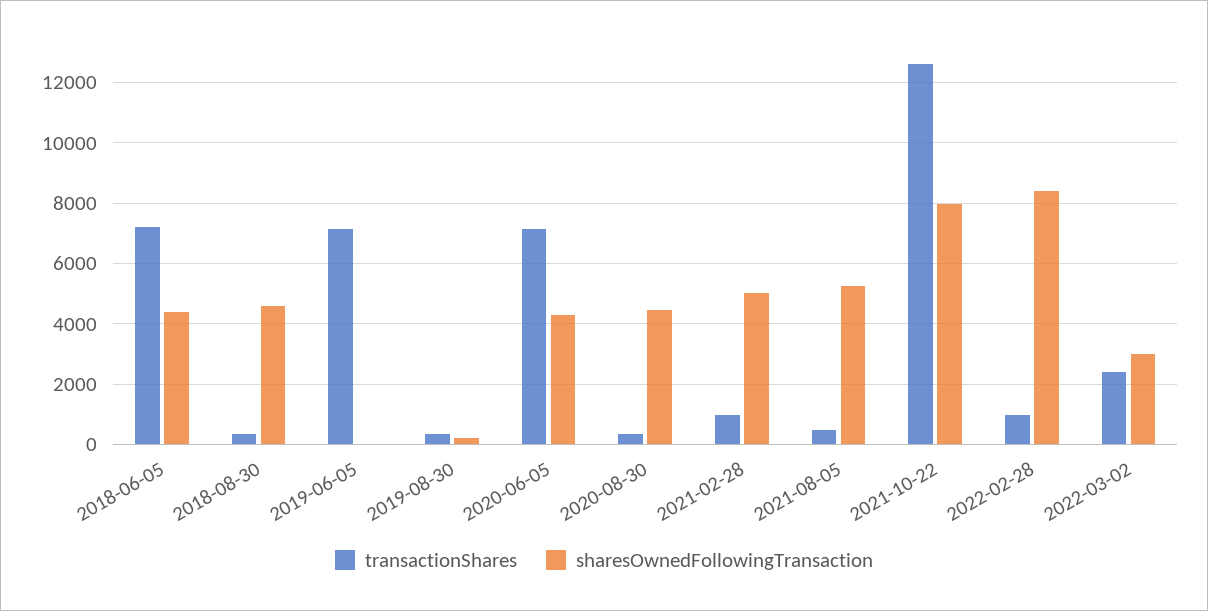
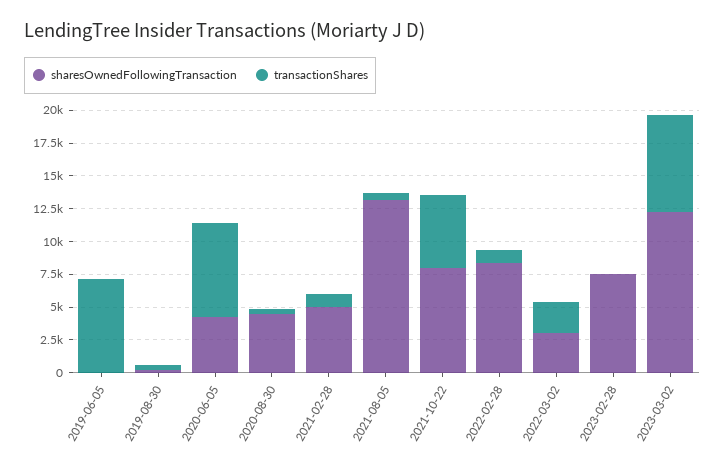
transactionShares, 2018-06-05: 7200 -> none
sharesOwnedFollowingTransaction, 2018-06-05: 4400 -> none
transactionShares, 2018-08-30: 400 -> none
sharesOwnedFollowingTransaction, 2018-08-30: 4600 -> none
sharesOwnedFollowingTransaction, 2021-08-05: 5200 -> 12500
transactionShares, 2021-10-22: 12600 -> 5000
sharesOwnedFollowingTransaction, 2023-02-28: none -> 7500
transactionShares, 2023-02-28: none -> 0
sharesOwnedFollowingTransaction, 2023-03-02: none -> 12500
transactionShares, 2023-03-02: none -> 7500

